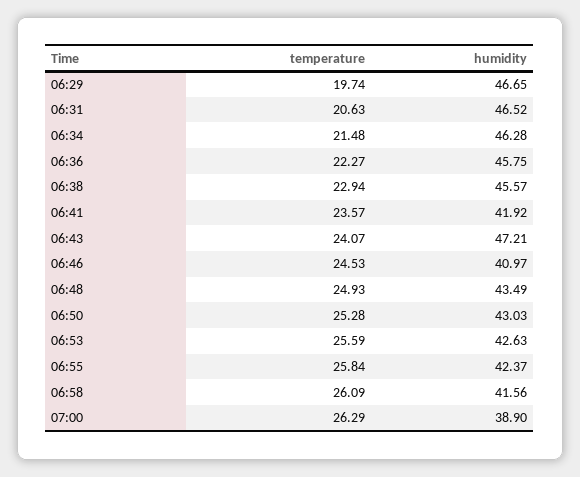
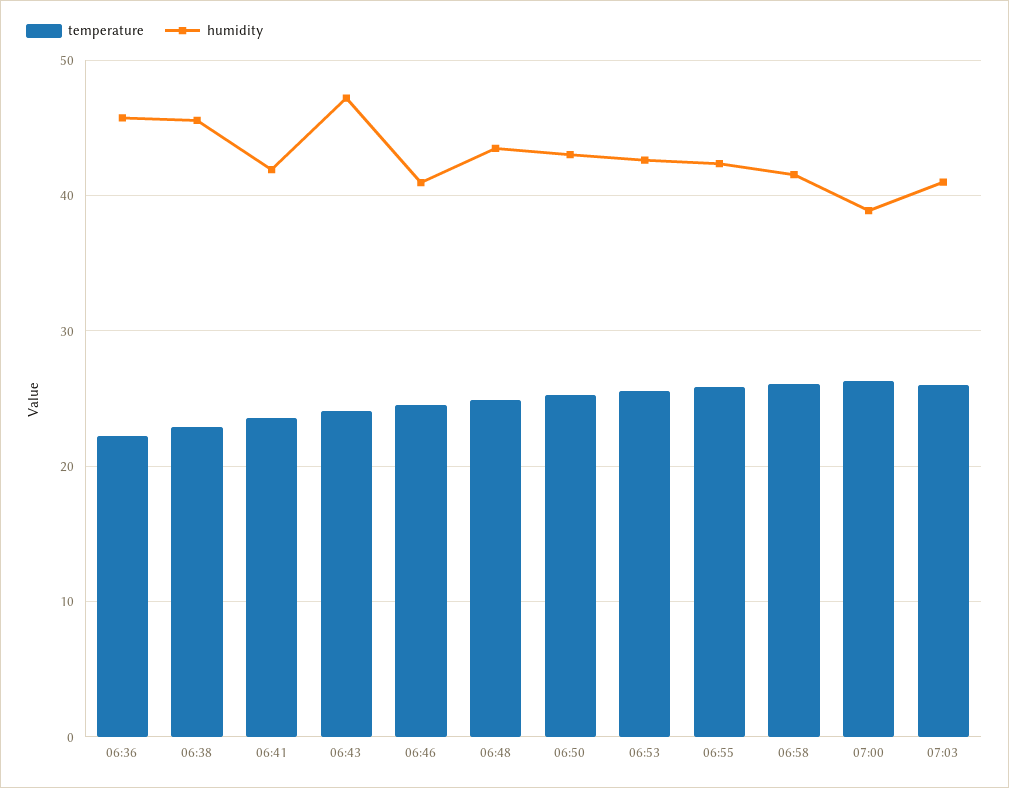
temperature, 06:29: 19.74 -> none
humidity, 06:29: 46.65 -> none
temperature, 06:31: 20.63 -> none
humidity, 06:31: 46.52 -> none
temperature, 06:34: 21.48 -> none
humidity, 06:34: 46.28 -> none
temperature, 07:03: none -> 26
humidity, 07:03: none -> 41

